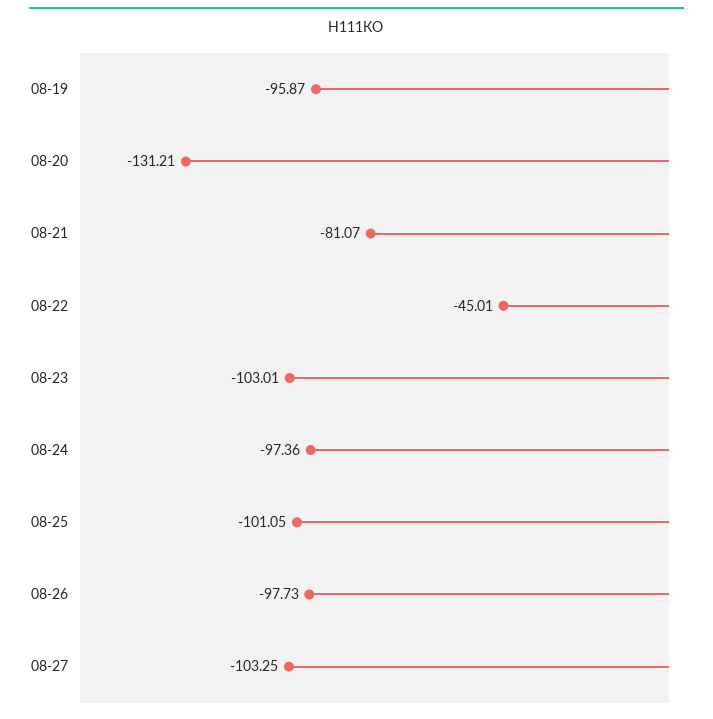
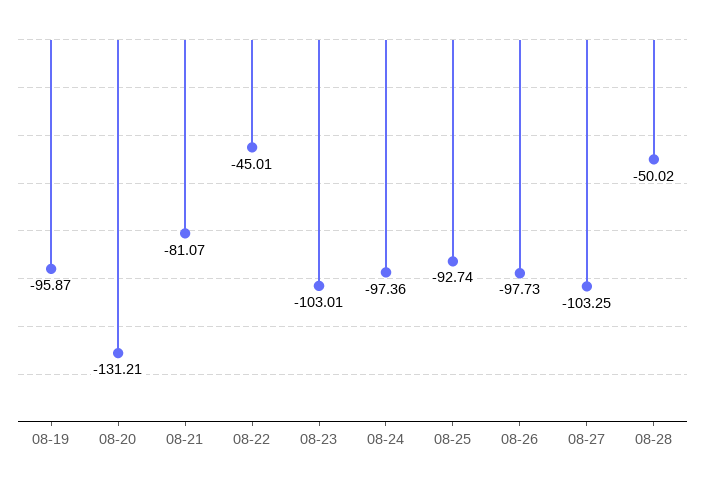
08-25: -101.05 -> -92.74
08-28: none -> -50.02

